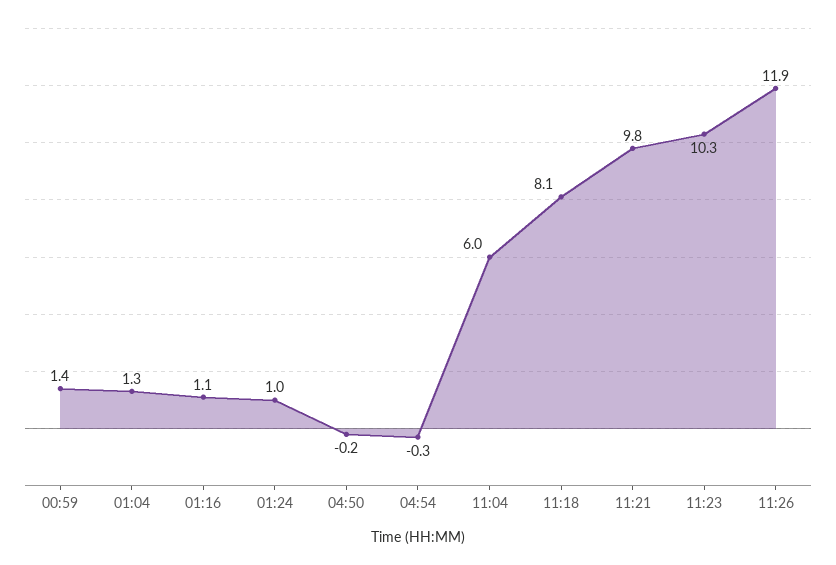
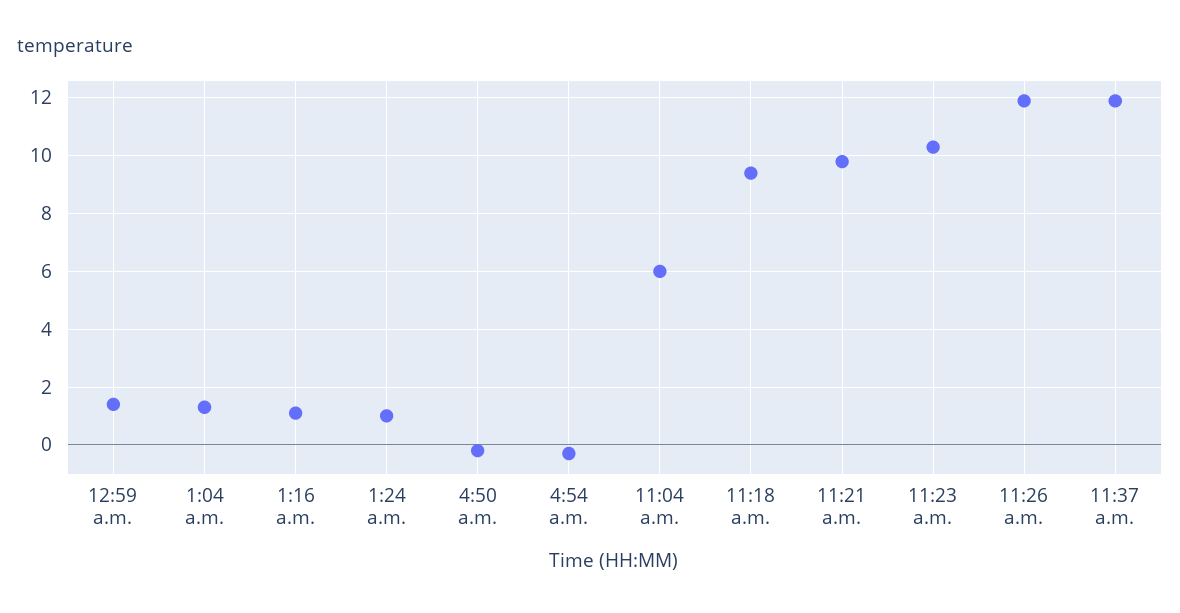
11:18: 8.1 -> 9.5
11:37 a.m.: none -> 12

